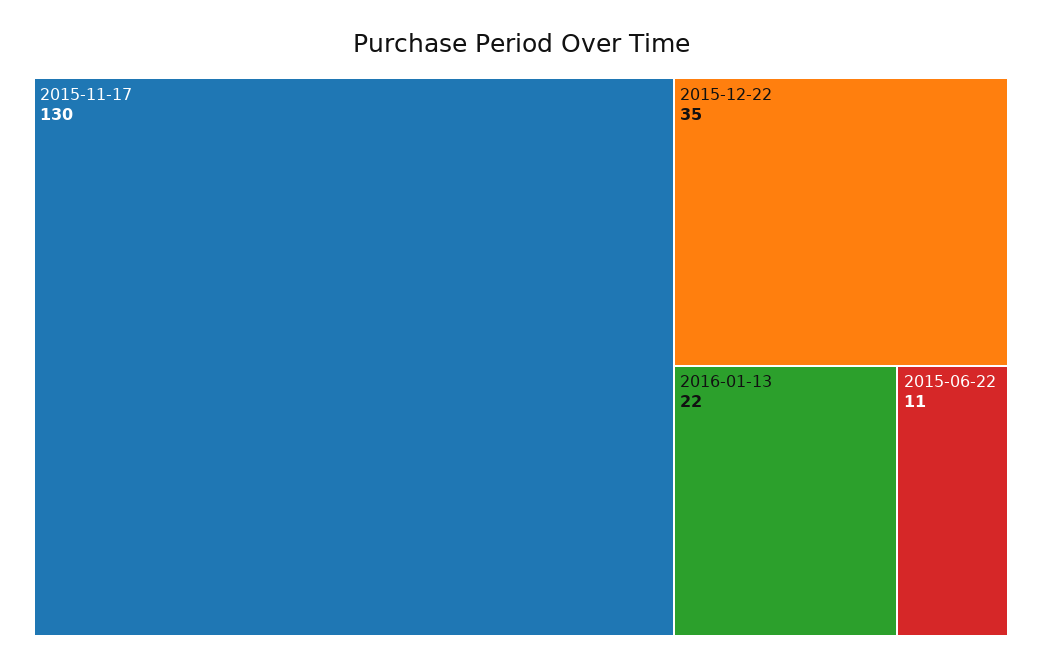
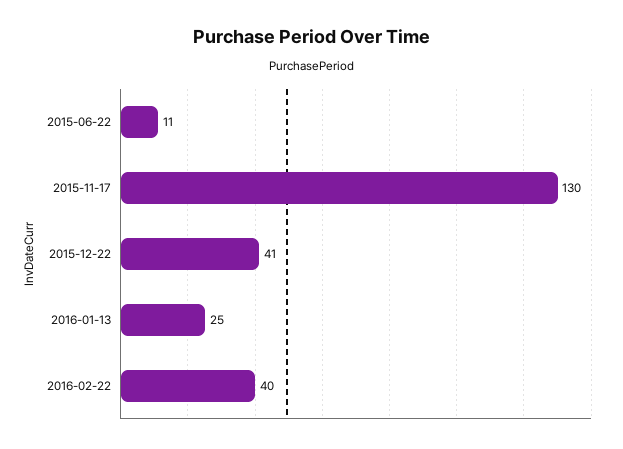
2015-12-22: 35 -> 41
2016-01-13: 22 -> 25
2016-02-22: none -> 40

